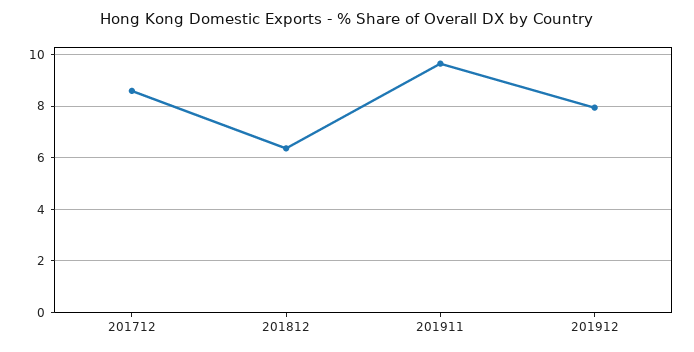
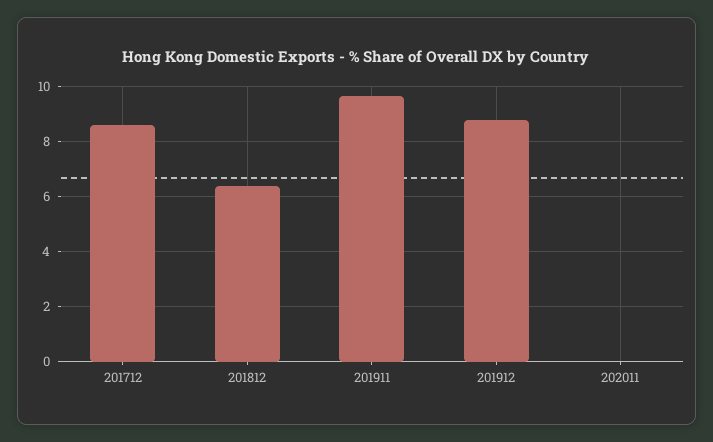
201912: 8 -> 8.75
202011: none -> 0

